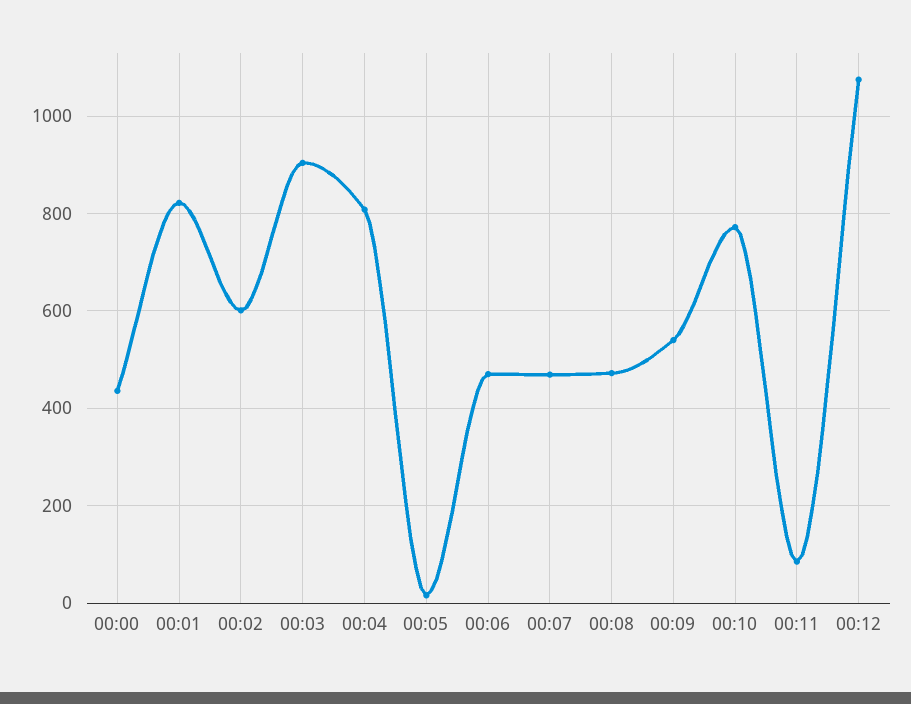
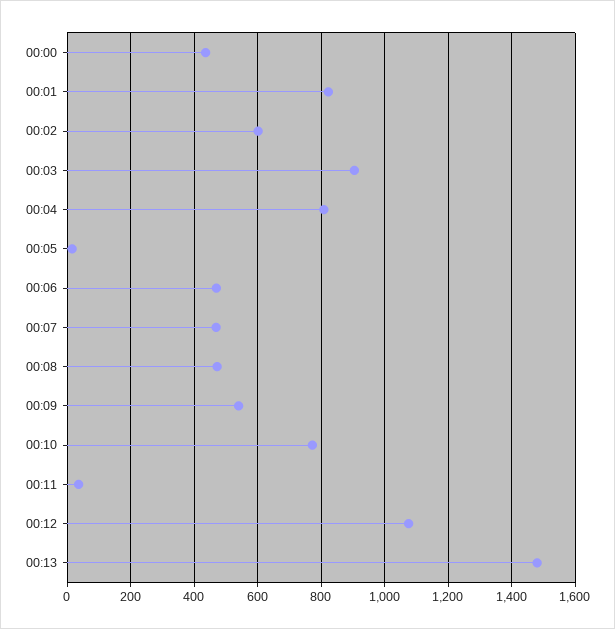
00:11: 80 -> 40
00:13: none -> 1480

